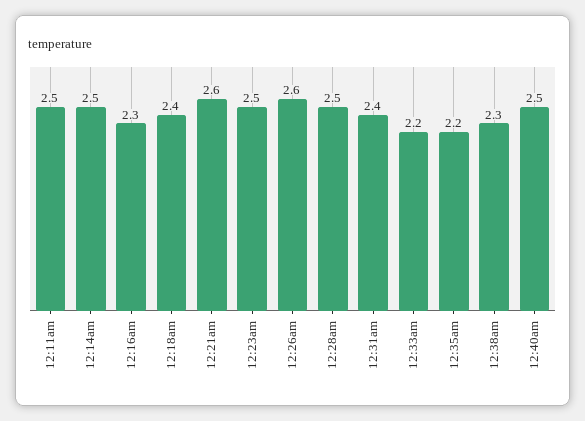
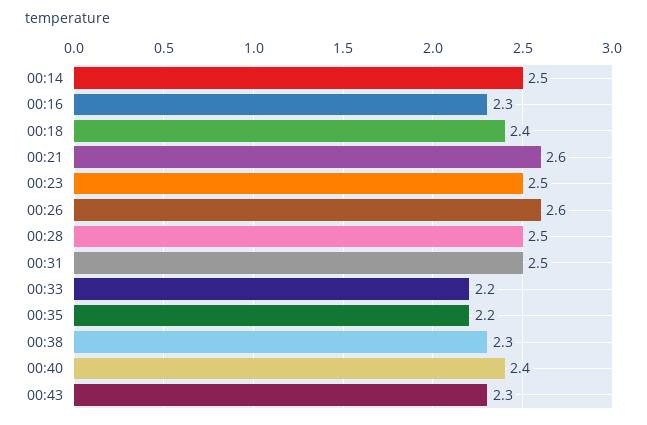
12:11am: 2.5 -> none
12:31am: 2.4 -> 2.5
12:40am: 2.5 -> 2.4
00:43: none -> 2.3

